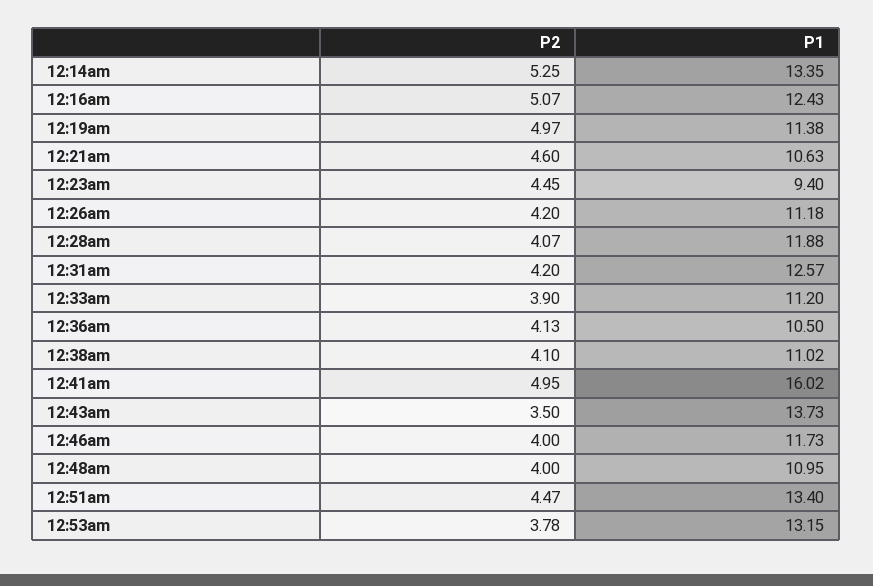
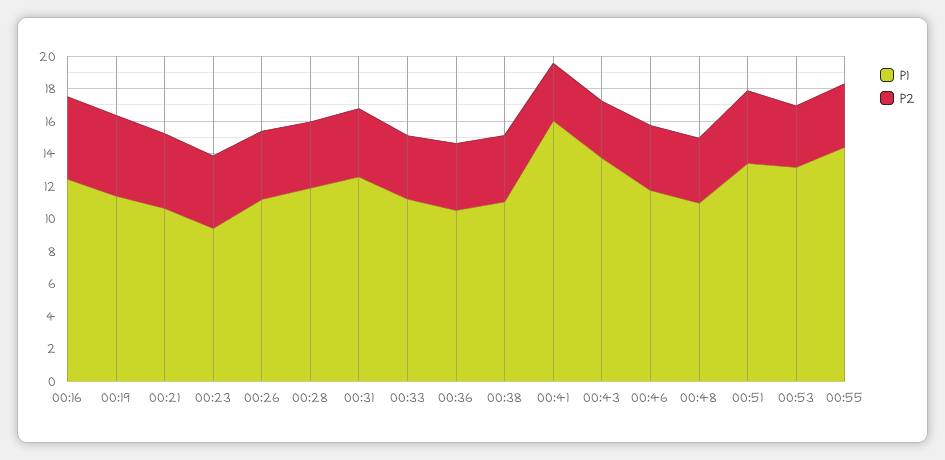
P2, 12:14am: 5.25 -> none
P1, 12:14am: 13.35 -> none
P2, 12:41am: 4.95 -> 3.5
P1, 00:55: none -> 14.5
P2, 00:55: none -> 4

